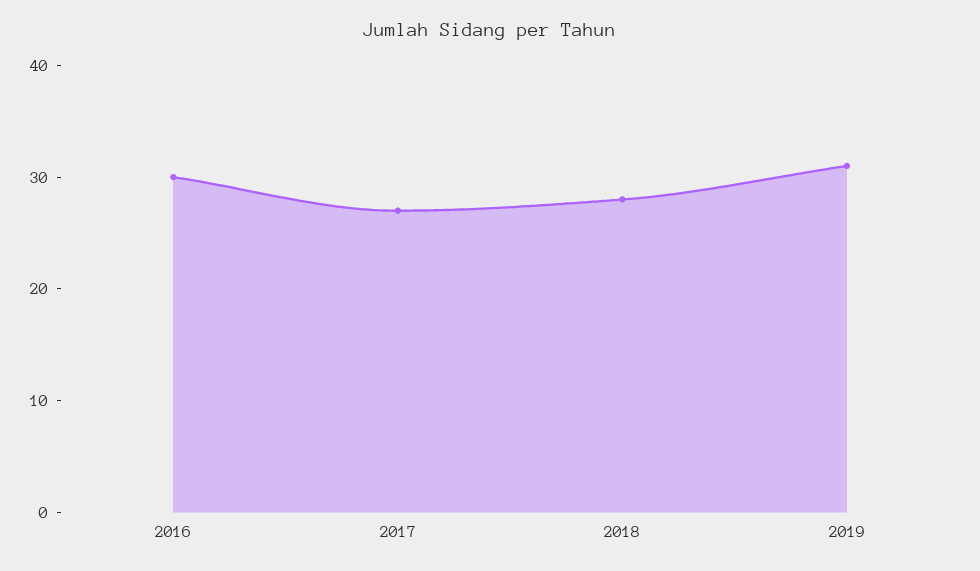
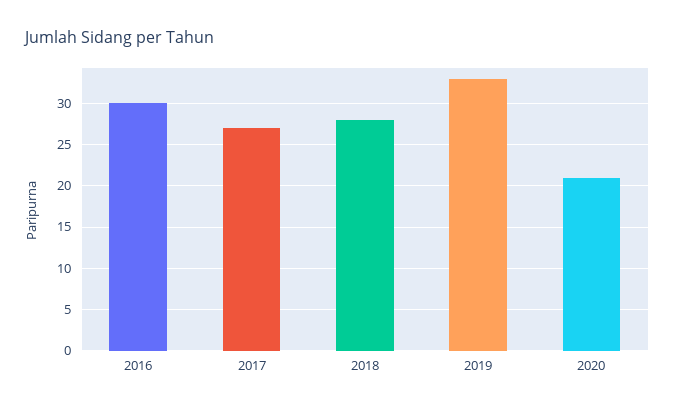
2019: 31 -> 33
2020: none -> 21

